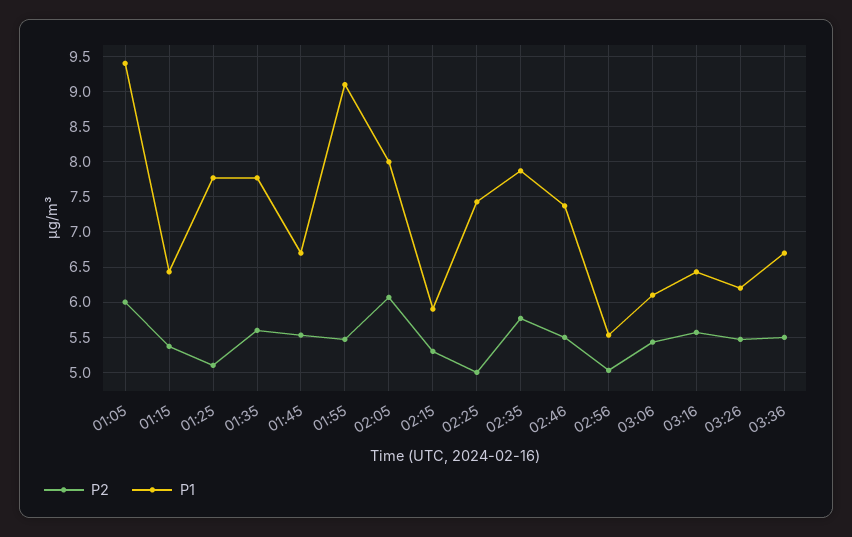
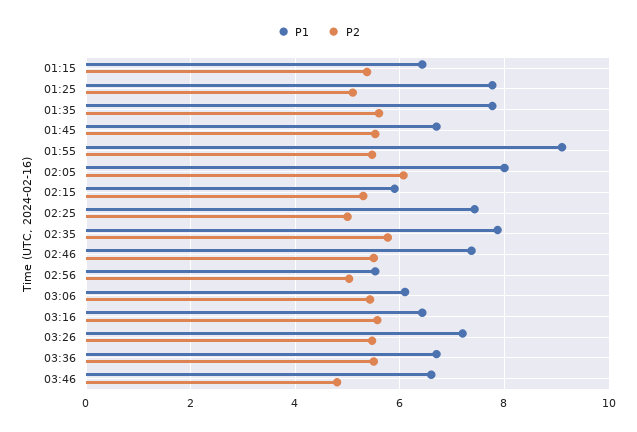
P2, 01:05: 6 -> none
P1, 01:05: 9.4 -> none
P1, 03:26: 6.2 -> 7.2
P1, 03:46: none -> 6.6
P2, 03:46: none -> 4.8

